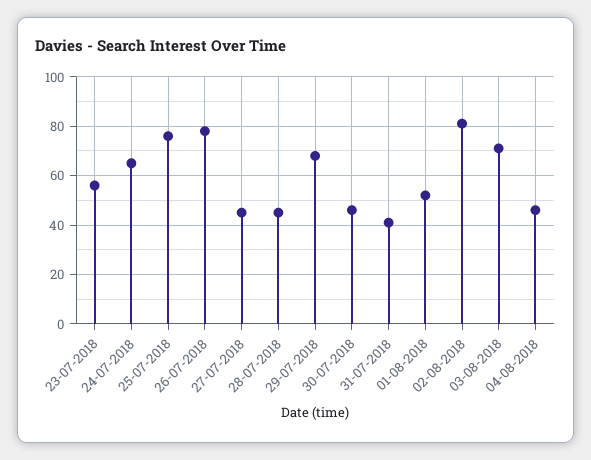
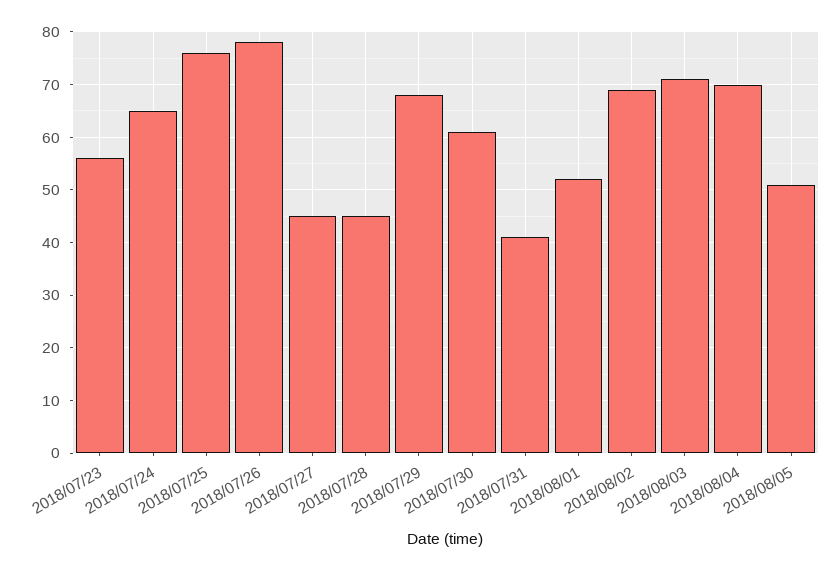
30-07-2018: 45 -> 60
02-08-2018: 80 -> 70
04-08-2018: 45 -> 70
2018/08/05: none -> 50

